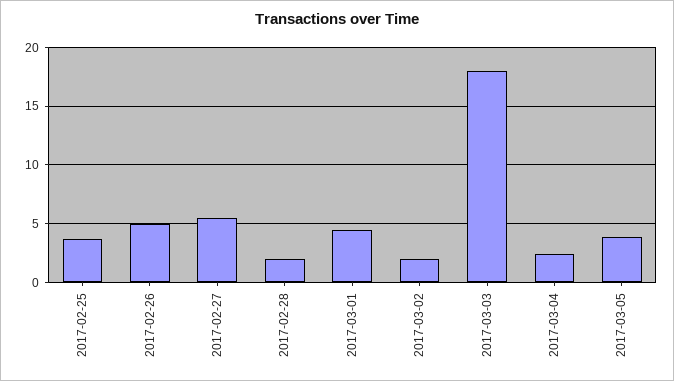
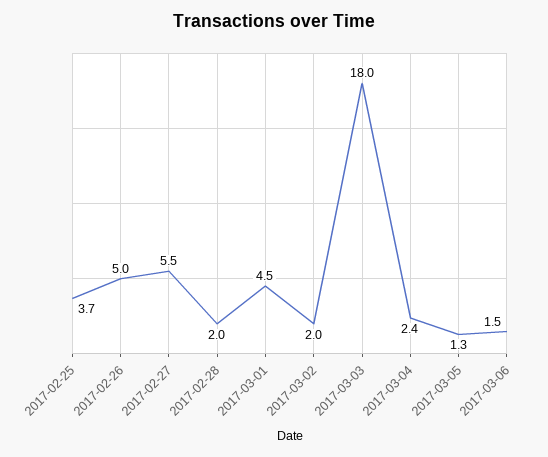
2017-03-05: 4 -> 1.3
2017-03-06: none -> 1.5

